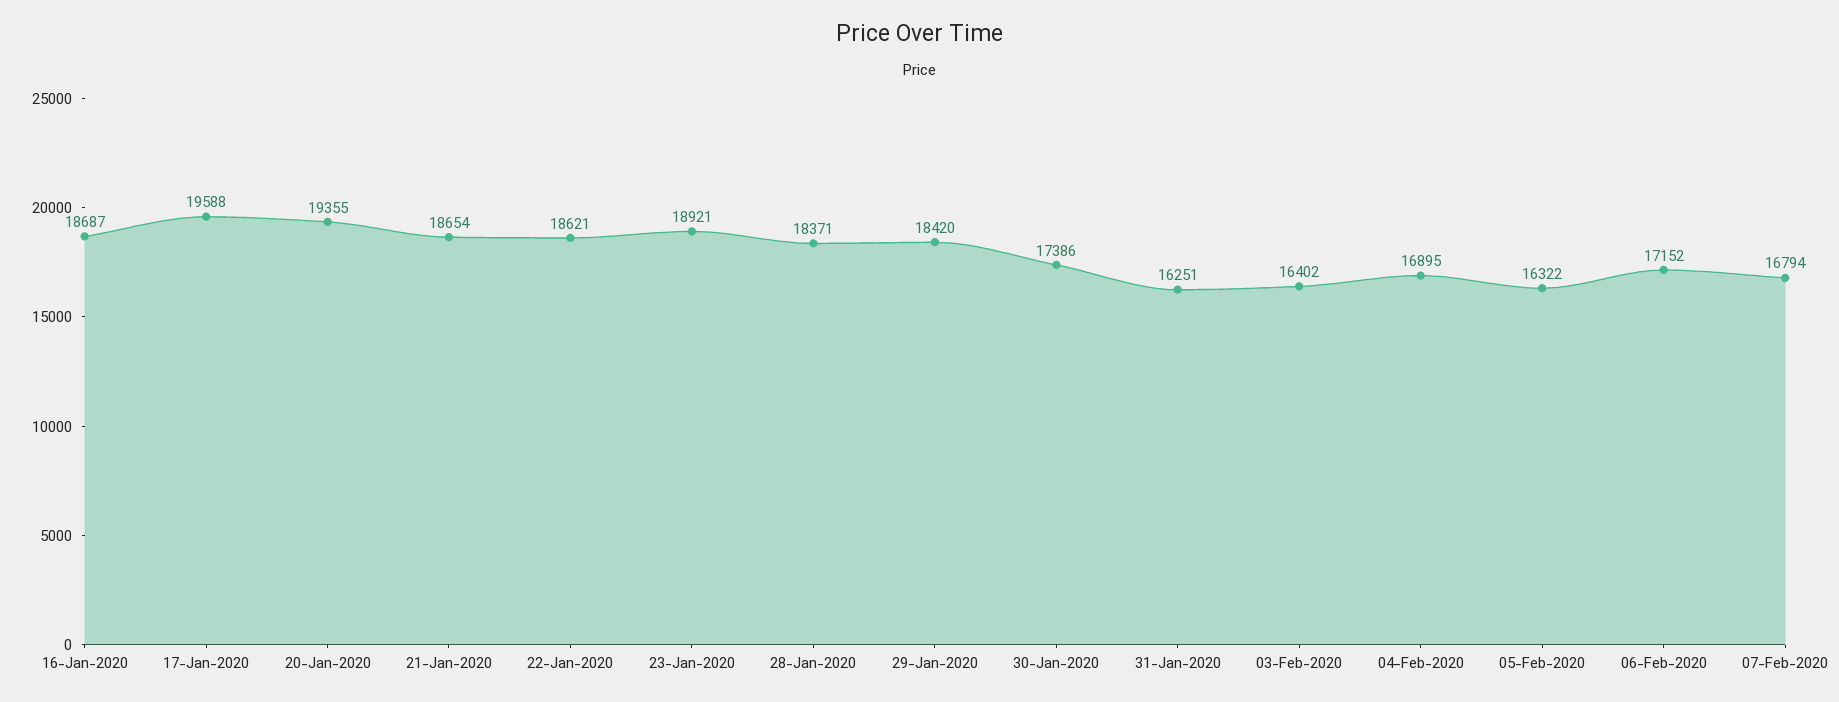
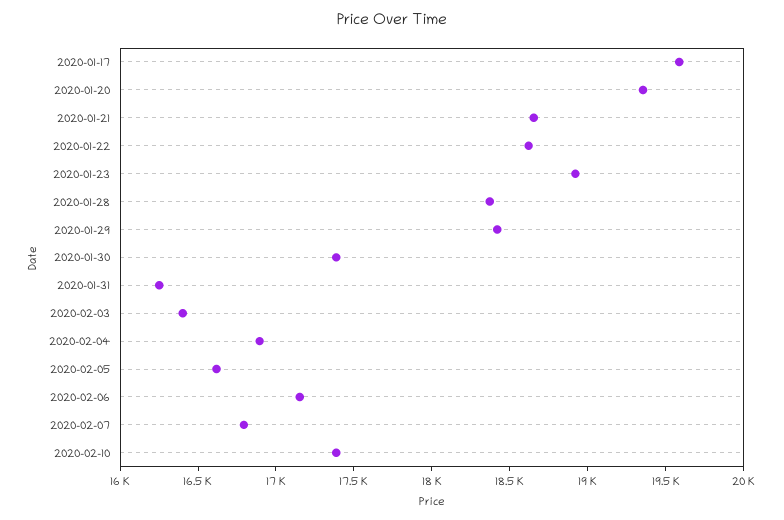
16-Jan-2020: 18687 -> none
05-Feb-2020: 16322 -> 16600
2020-02-10: none -> 17400

